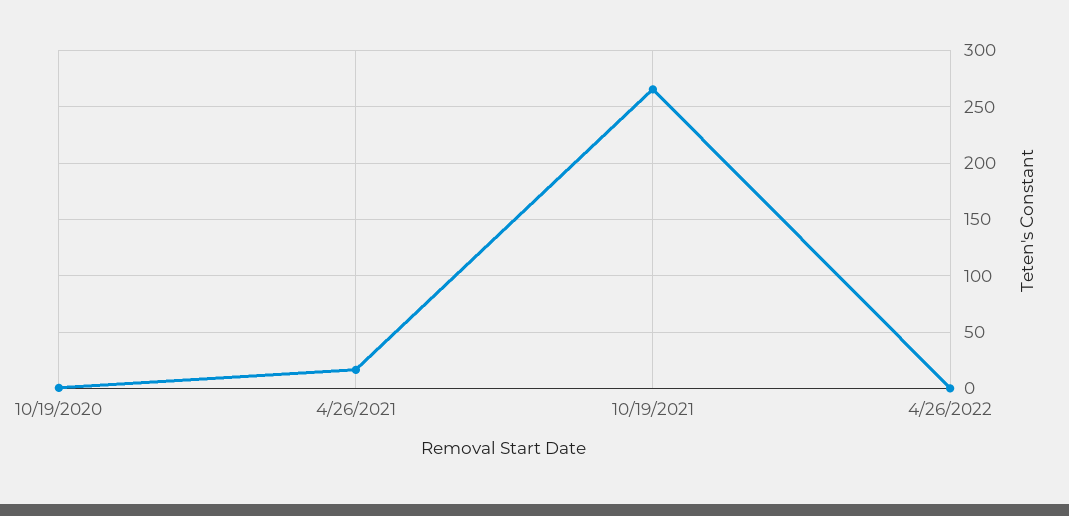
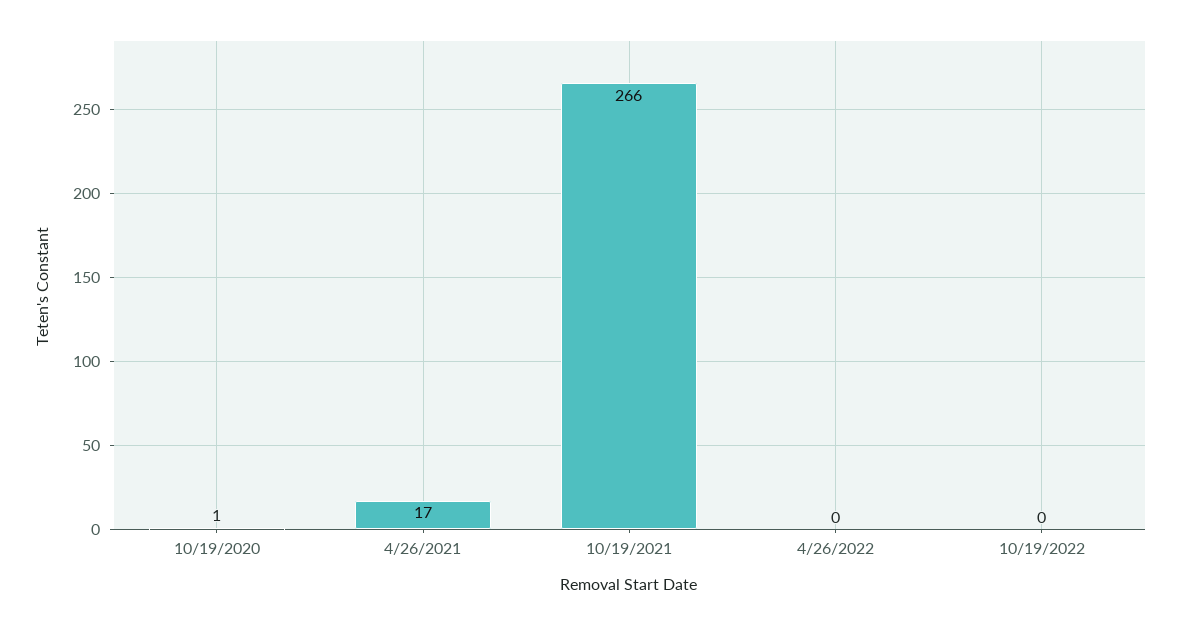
10/19/2022: none -> 0

